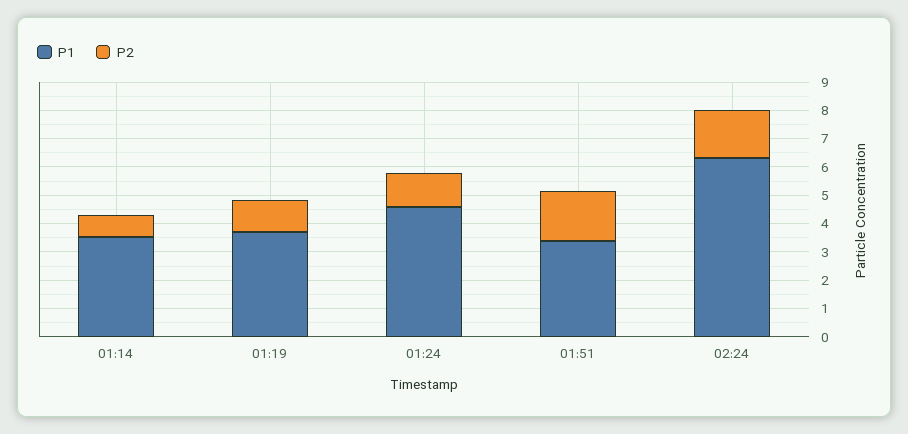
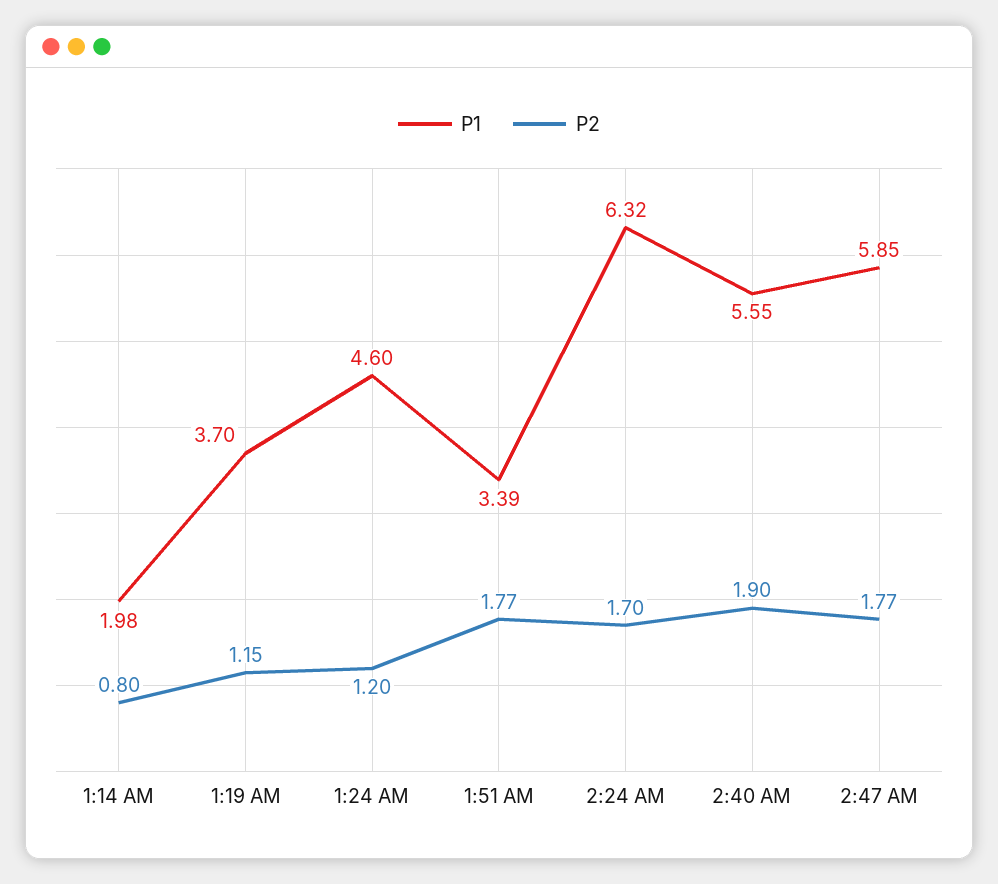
P1, 01:14: 3.5 -> 1.98
P1, 2:40 AM: none -> 5.55
P2, 2:40 AM: none -> 1.9
P1, 2:47 AM: none -> 5.85
P2, 2:47 AM: none -> 1.77

